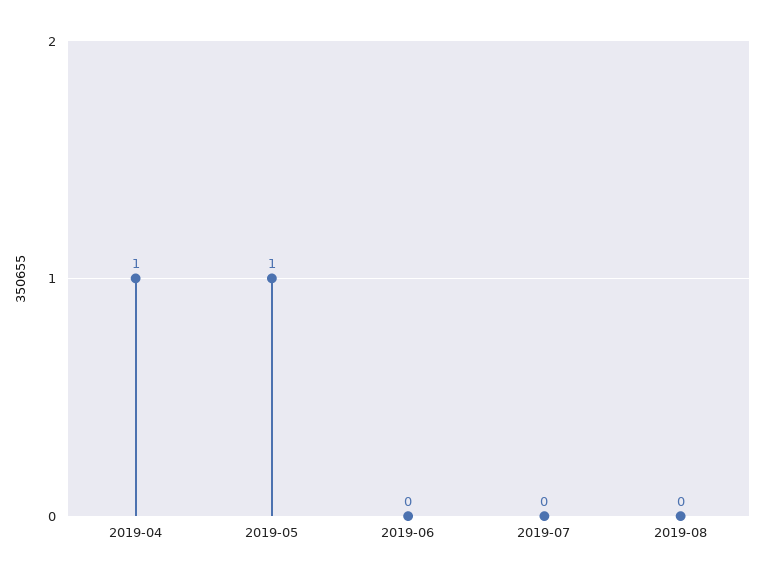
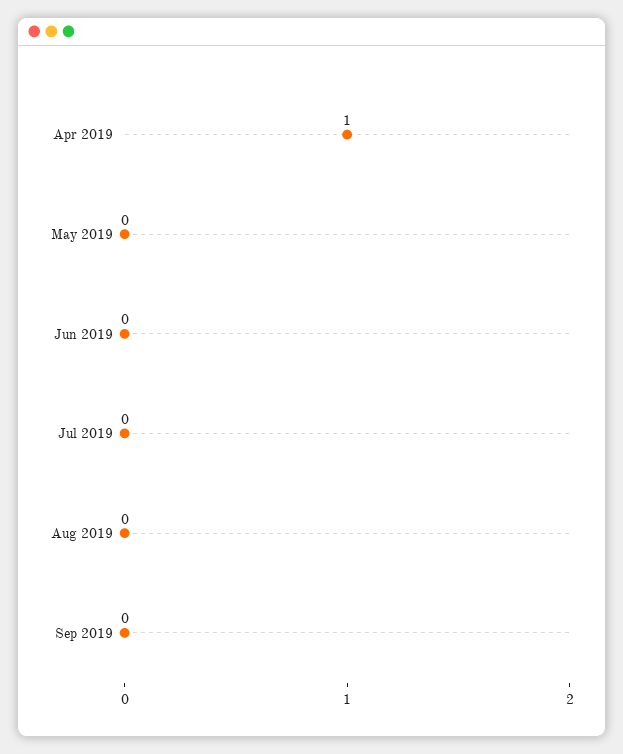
2019-05: 1 -> 0
Sep 2019: none -> 0

